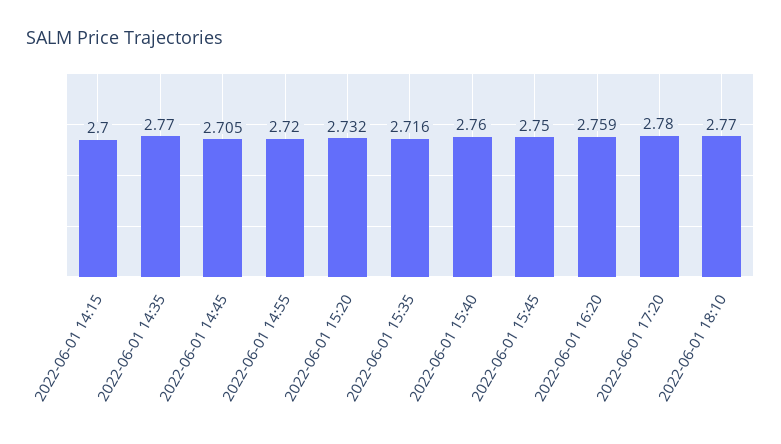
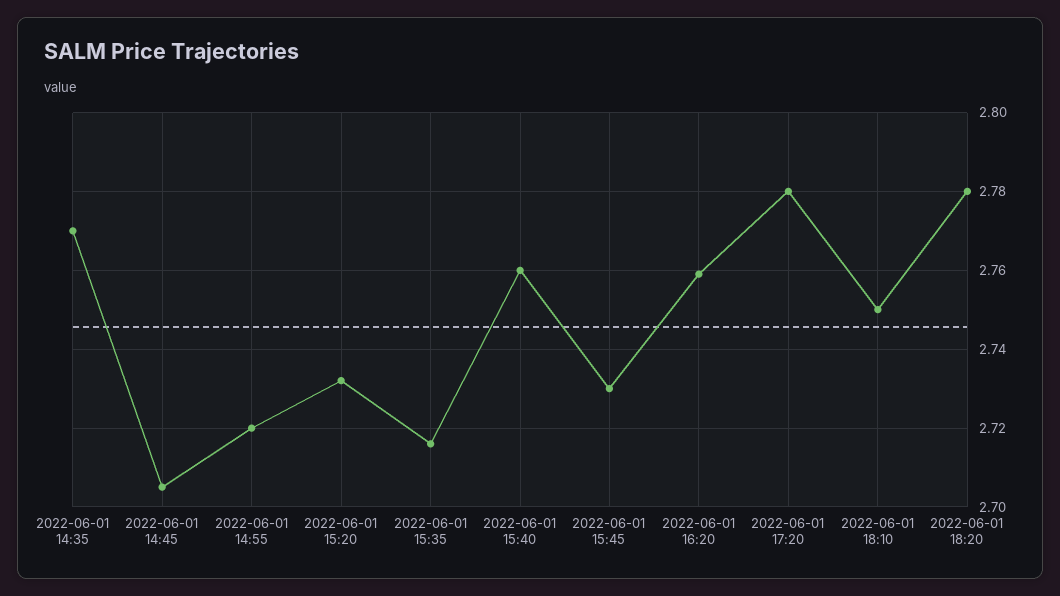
2022-06-01 14:15: 2.7 -> none
2022-06-01 15:45: 2.75 -> 2.73
2022-06-01 18:10: 2.77 -> 2.75
2022-06-01 18:20: none -> 2.78

